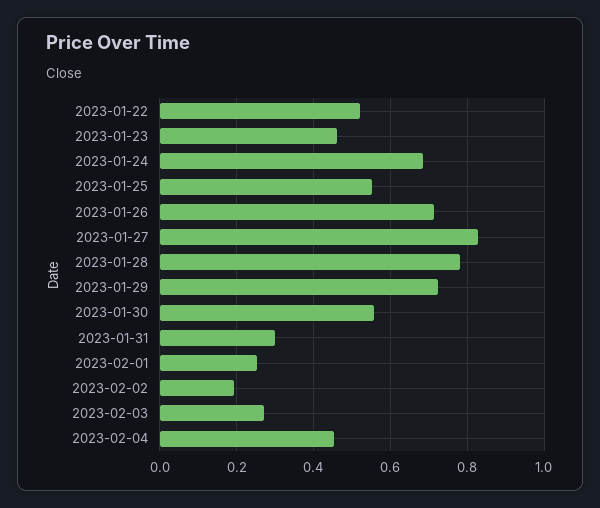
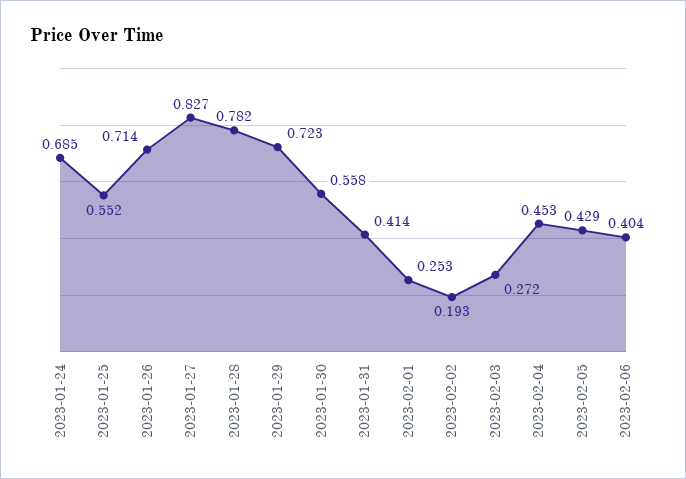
2023-01-22: 0.52 -> none
2023-01-23: 0.46 -> none
2023-01-31: 0.3 -> 0.414
2023-02-05: none -> 0.429
2023-02-06: none -> 0.404

